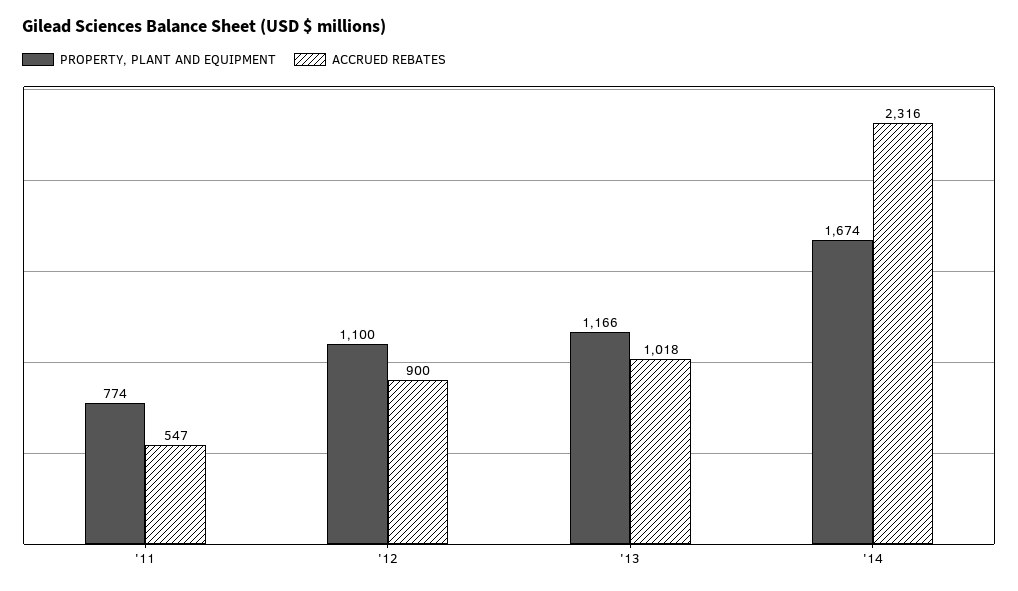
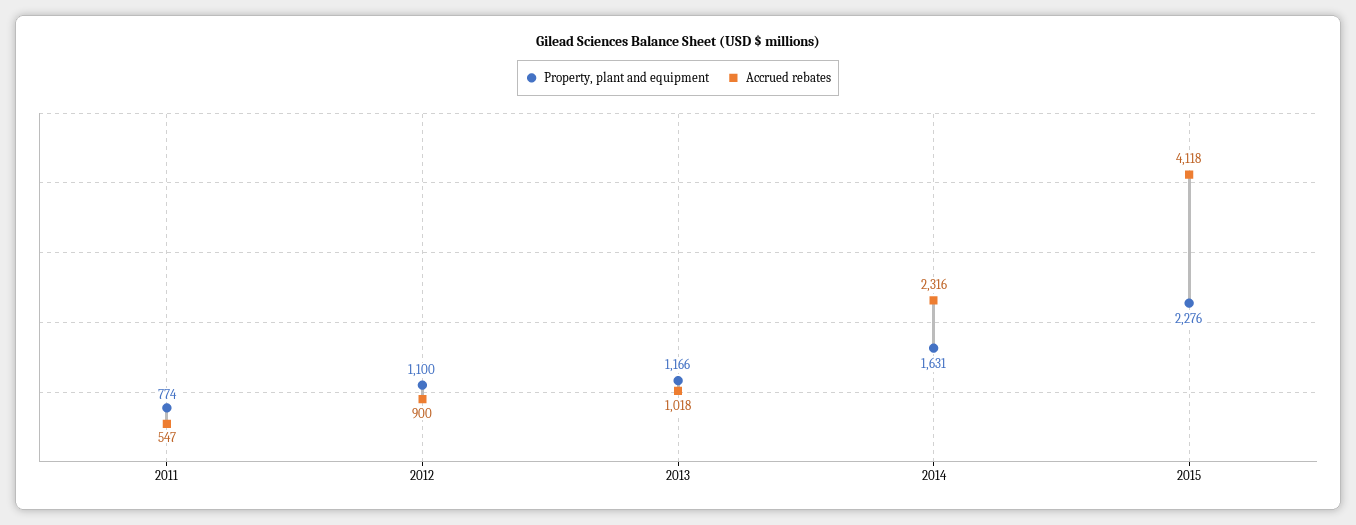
PROPERTY, PLANT AND EQUIPMENT, '14: 1674 -> 1631
PROPERTY, PLANT AND EQUIPMENT, 2015: none -> 2276
ACCRUED REBATES, 2015: none -> 4118

